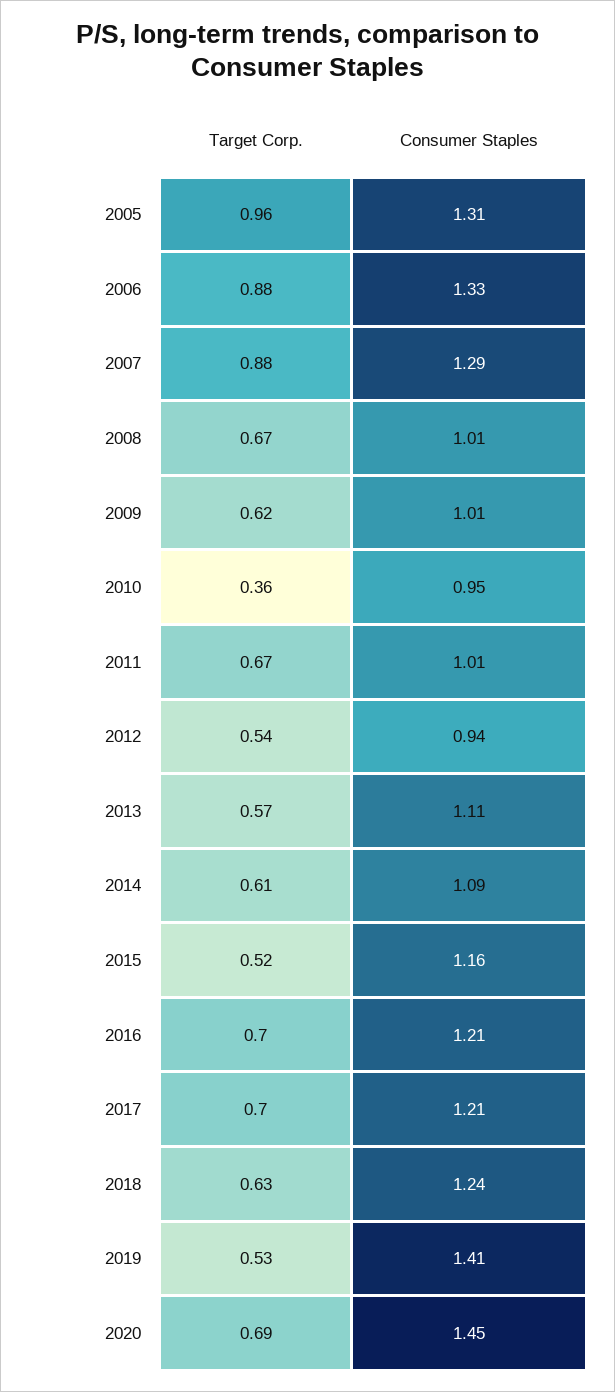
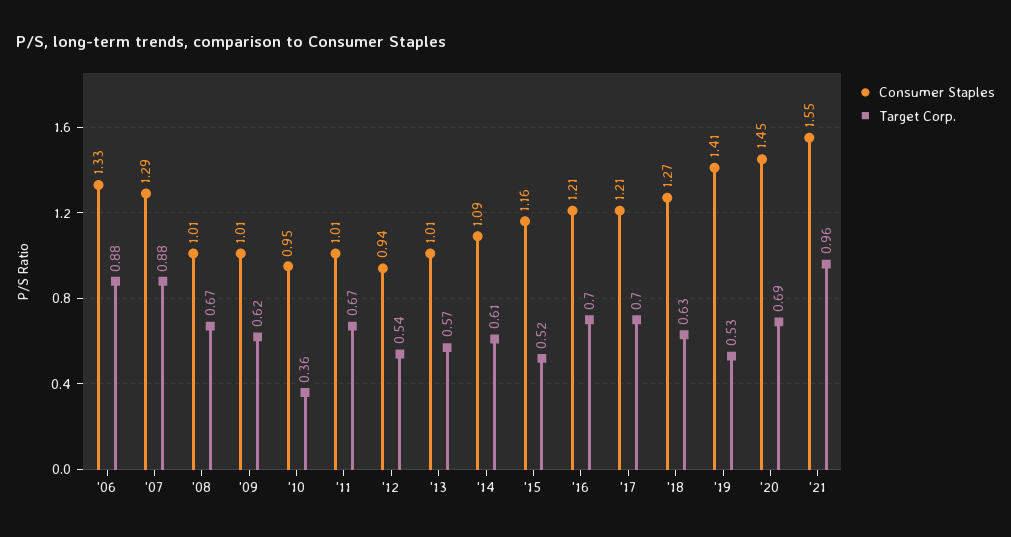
Target Corp., 2005: 0.96 -> none
Consumer Staples, 2005: 1.31 -> none
Consumer Staples, 2013: 1.11 -> 1.01
Consumer Staples, 2018: 1.24 -> 1.27
Consumer Staples, '21: none -> 1.55
Target Corp., '21: none -> 0.96

